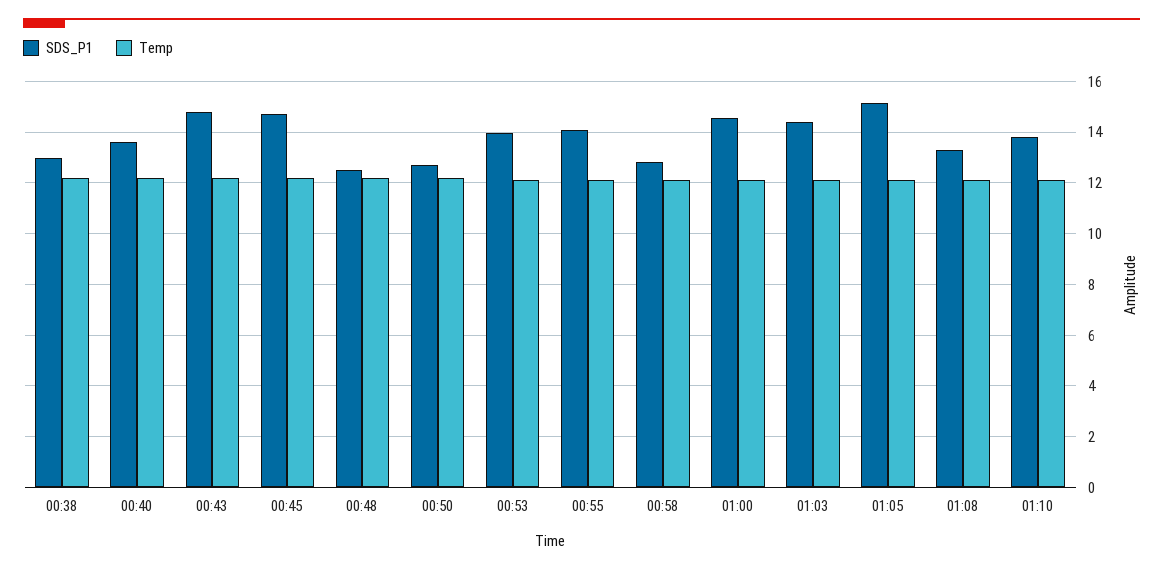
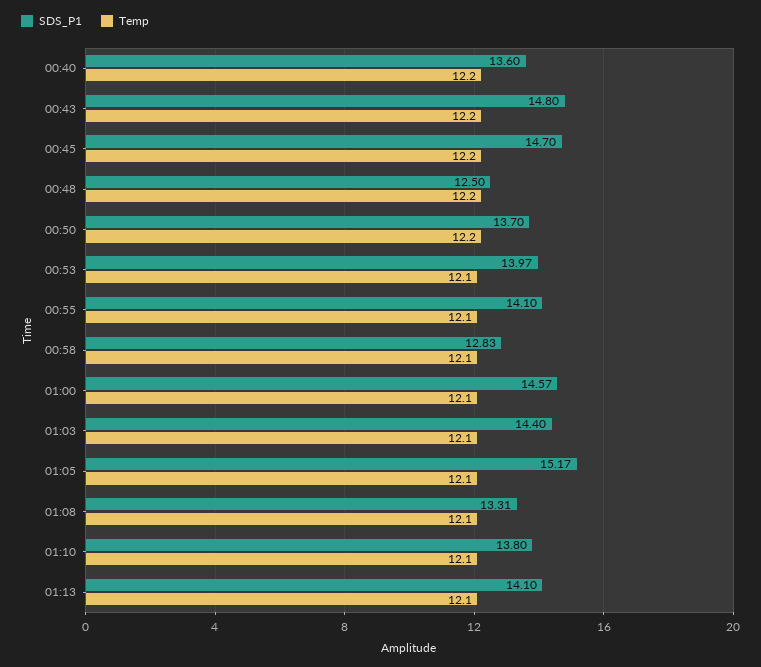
SDS_P1, 00:38: 13 -> none
Temp, 00:38: 12.25 -> none
SDS_P1, 00:50: 12.75 -> 13.7
SDS_P1, 01:13: none -> 14.1
Temp, 01:13: none -> 12.1

